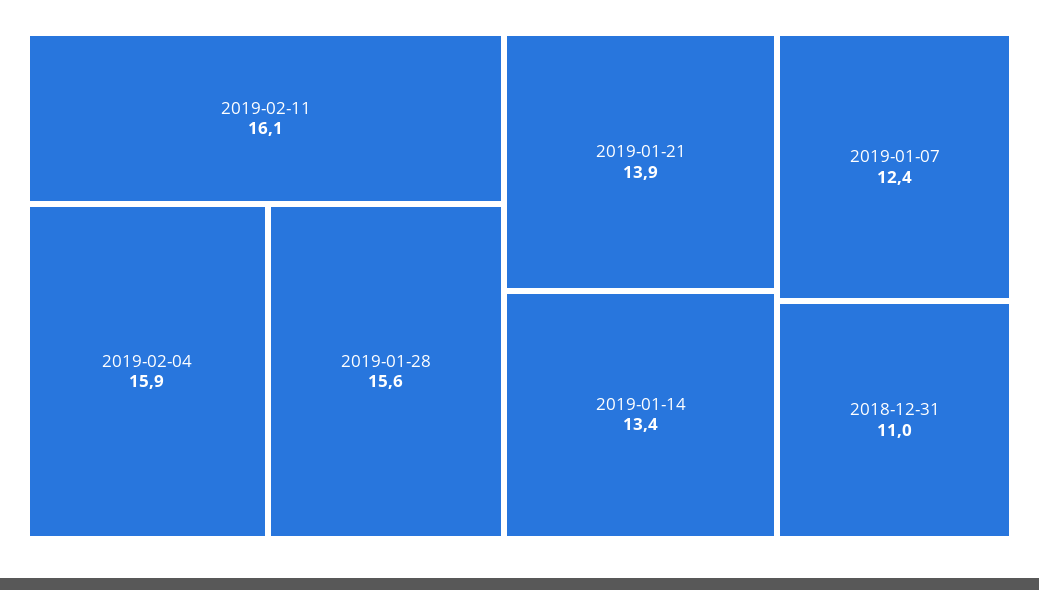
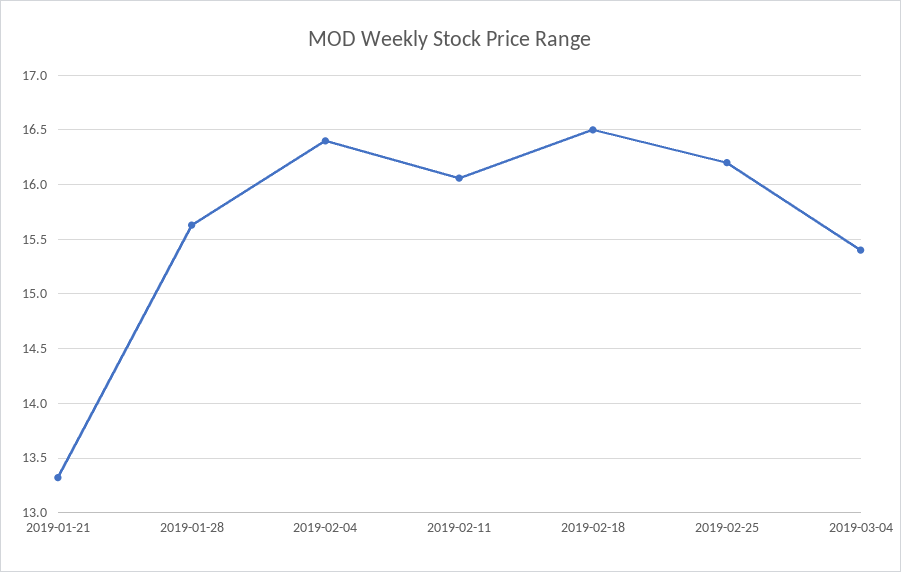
2019-02-04: 15.9 -> 16.4
2019-01-21: 13.9 -> 13.3
2019-01-14: 13.4 -> none
2019-01-07: 12.4 -> none
2018-12-31: 11 -> none
2019-02-18: none -> 16.5
2019-02-25: none -> 16.2
2019-03-04: none -> 15.4

